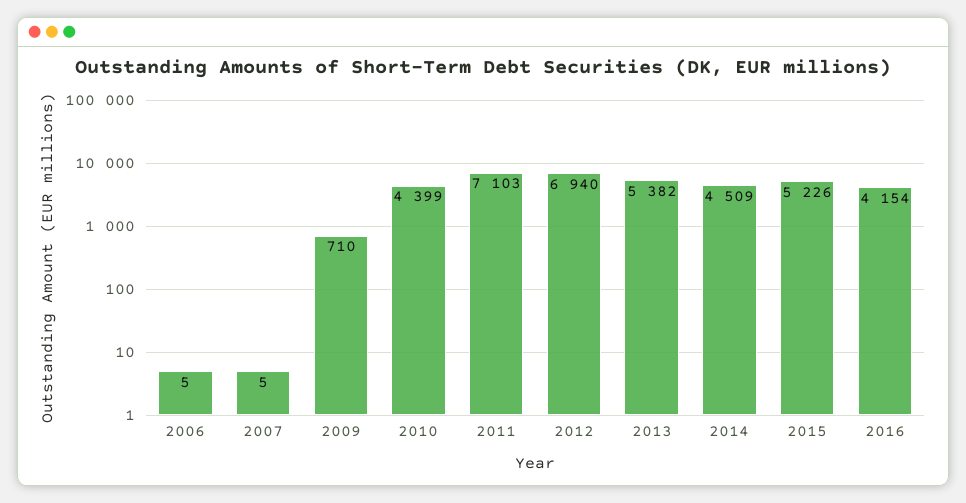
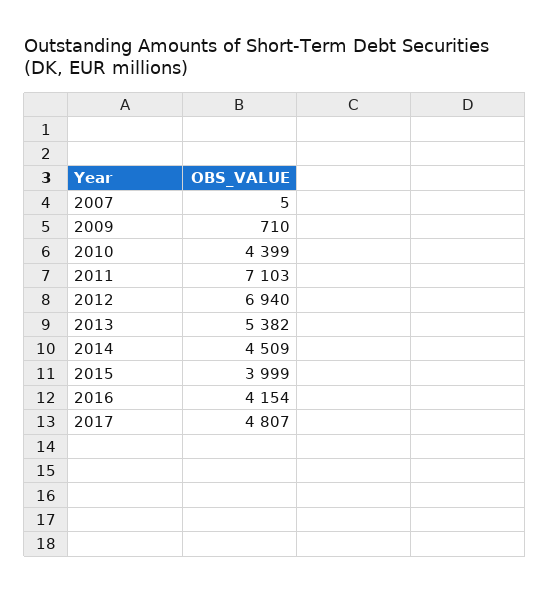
2006: 5 -> none
2015: 5226 -> 3999
2017: none -> 4807

